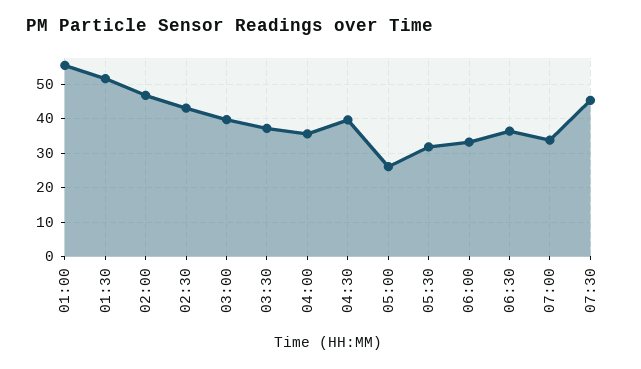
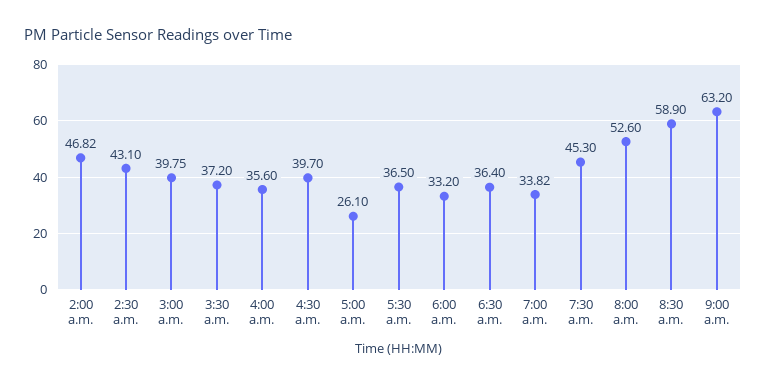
01:00: 56 -> none
01:30: 52 -> none
05:30: 32 -> 36.5
8:00 a.m.: none -> 52.6
8:30 a.m.: none -> 58.9
9:00 a.m.: none -> 63.2

